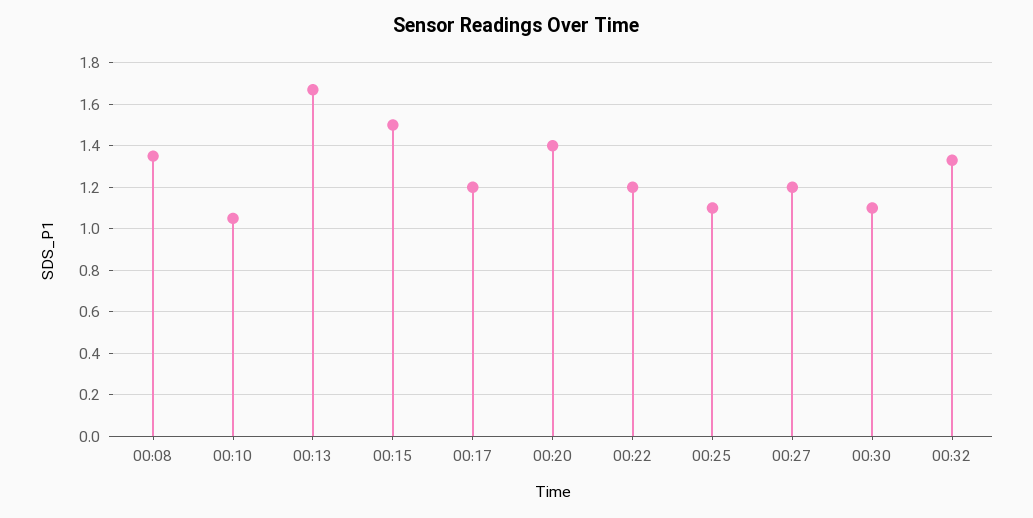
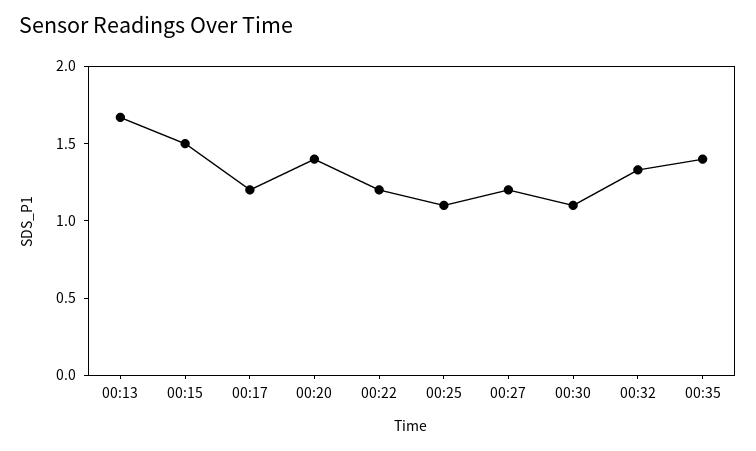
00:08: 1.35 -> none
00:10: 1.05 -> none
00:35: none -> 1.4

